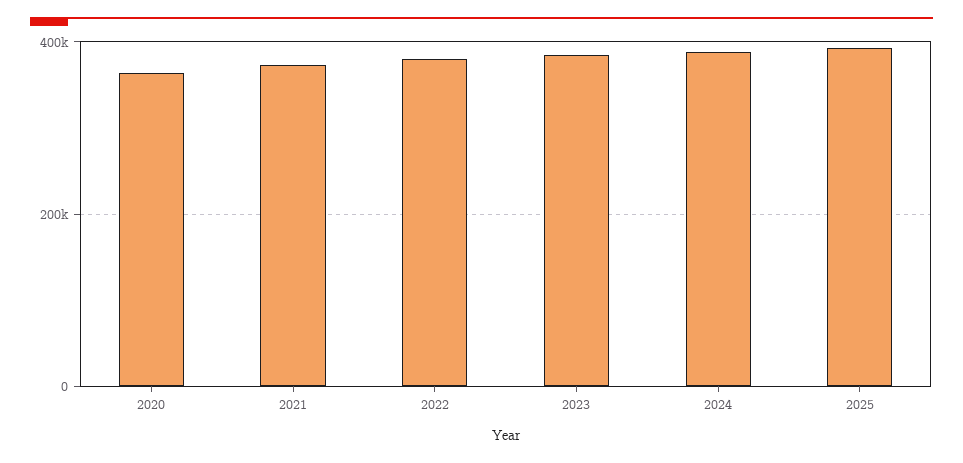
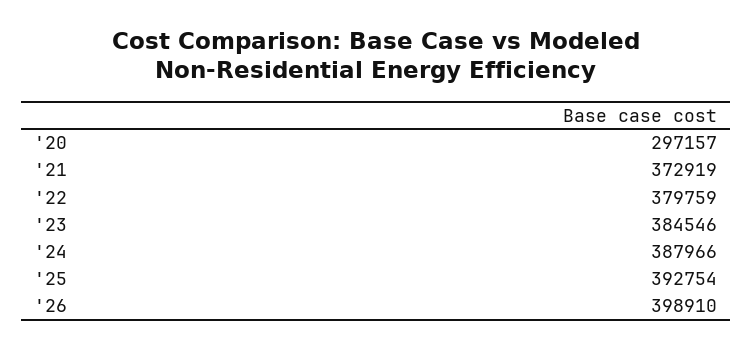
2020: 360000 -> 297157
'26: none -> 398910

